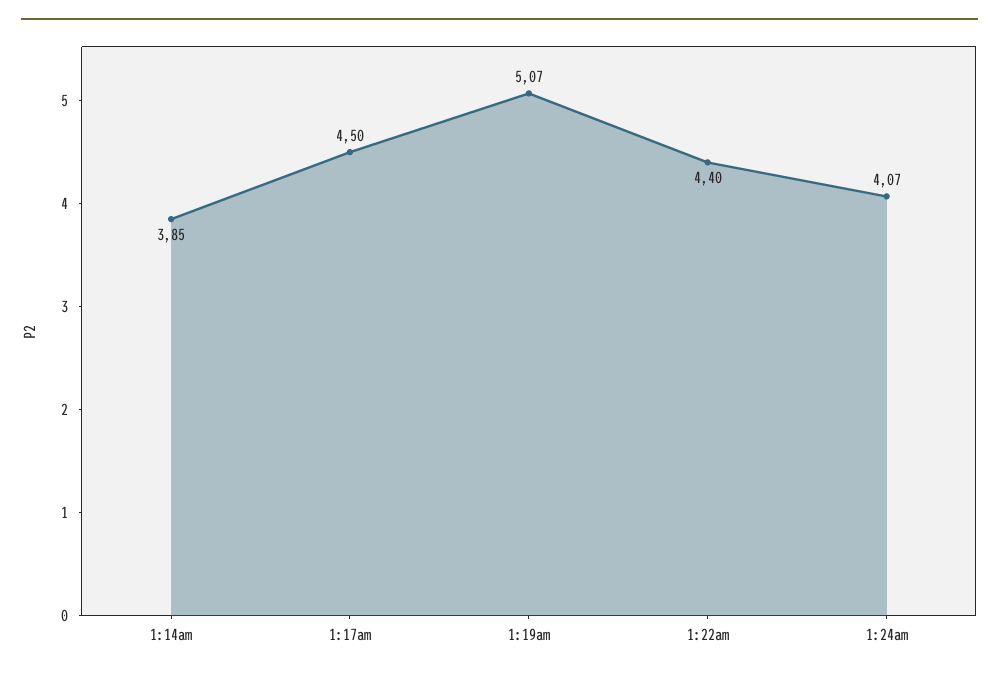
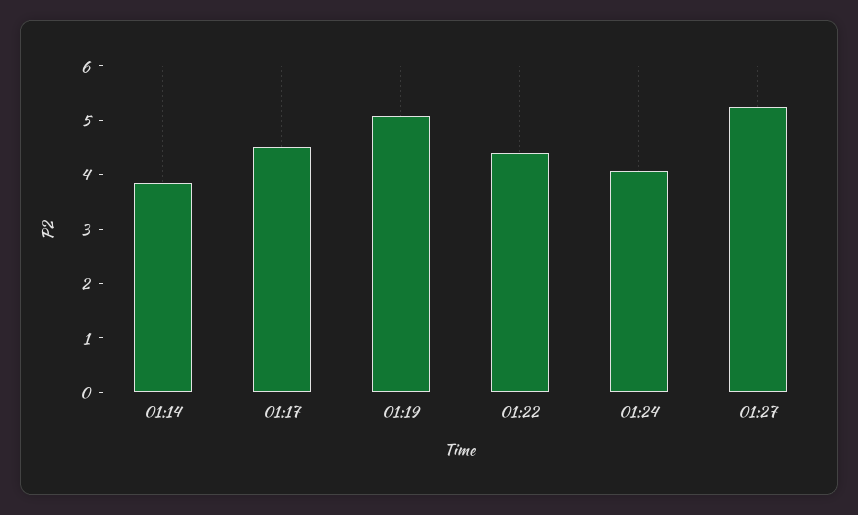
01:27: none -> 5.2

